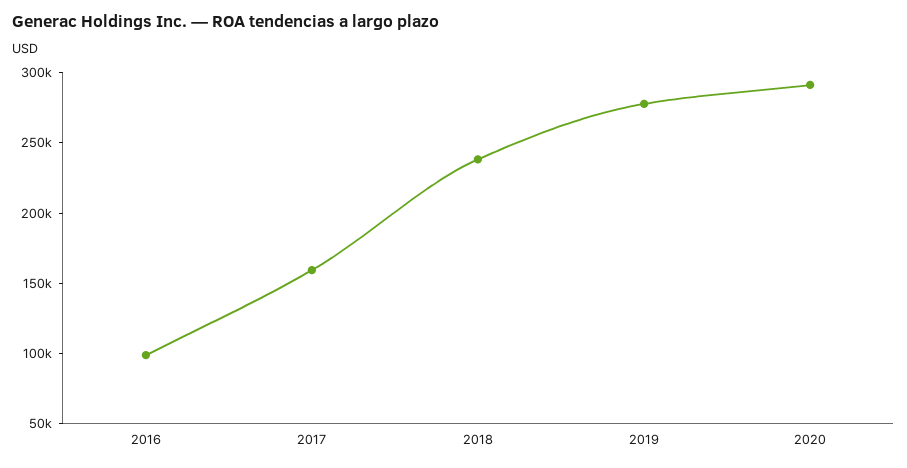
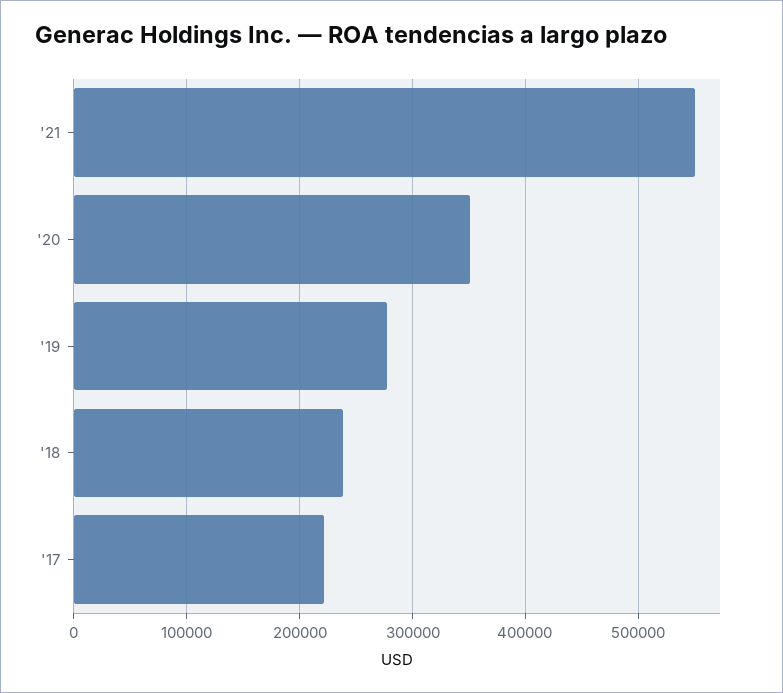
2016: 100000 -> none
2017: 160000 -> 220000
2020: 290000 -> 350000
'21: none -> 550000

